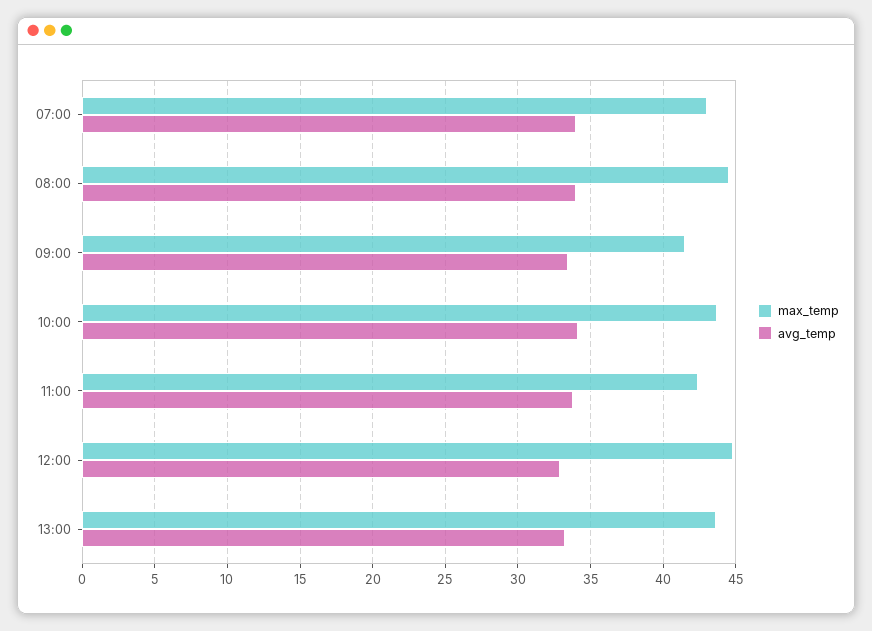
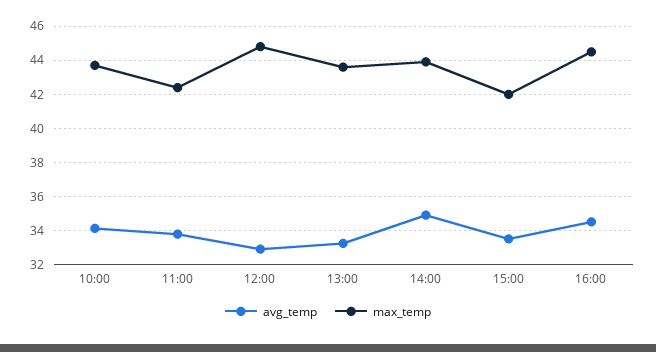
max_temp, 07:00: 43 -> none
avg_temp, 07:00: 34 -> none
max_temp, 08:00: 44.5 -> none
avg_temp, 08:00: 34 -> none
max_temp, 09:00: 41.5 -> none
avg_temp, 09:00: 33.5 -> none
avg_temp, 14:00: none -> 35
max_temp, 14:00: none -> 44
avg_temp, 15:00: none -> 33.5
max_temp, 15:00: none -> 42
avg_temp, 16:00: none -> 34.5
max_temp, 16:00: none -> 44.5

